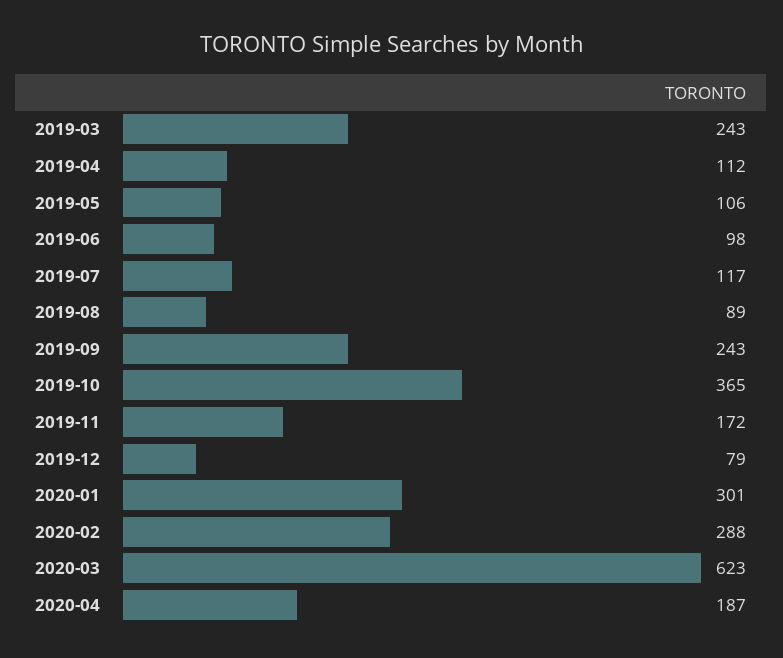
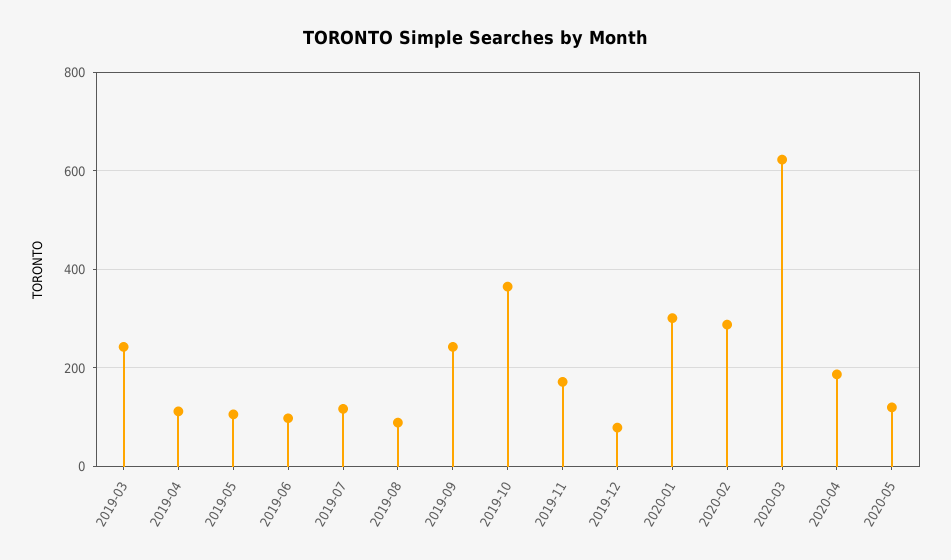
2020-05: none -> 120

